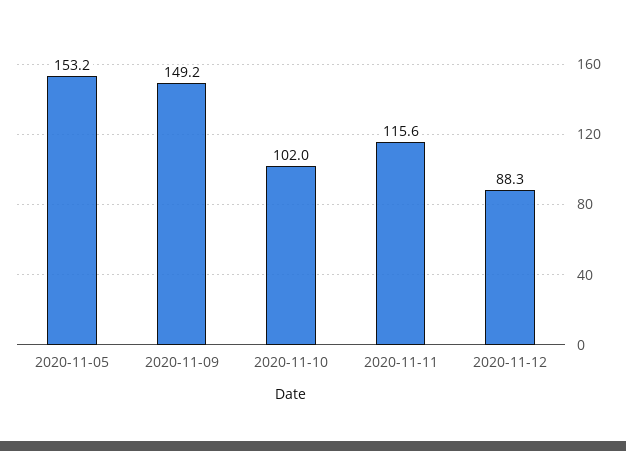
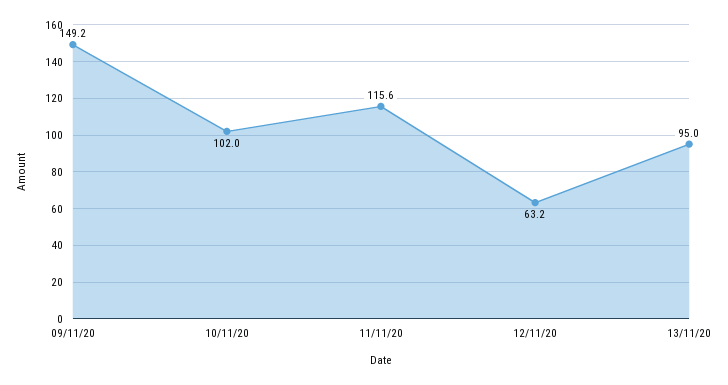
2020-11-05: 153.2 -> none
2020-11-12: 88.3 -> 63.2
13/11/20: none -> 95

